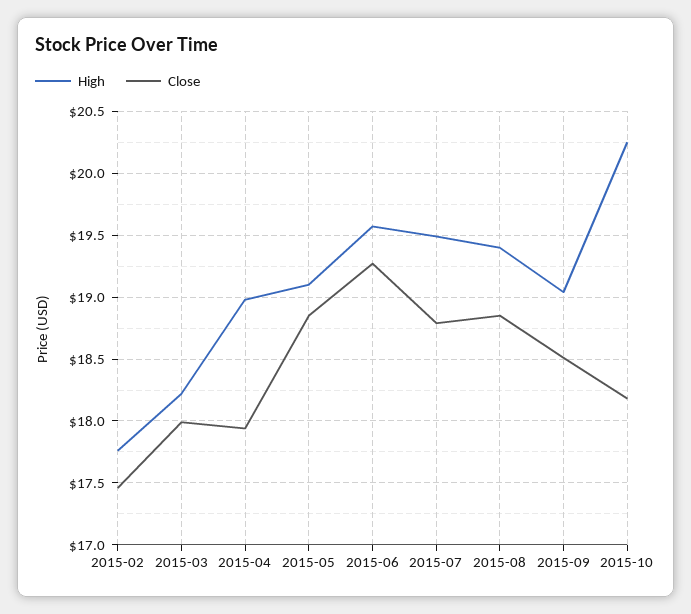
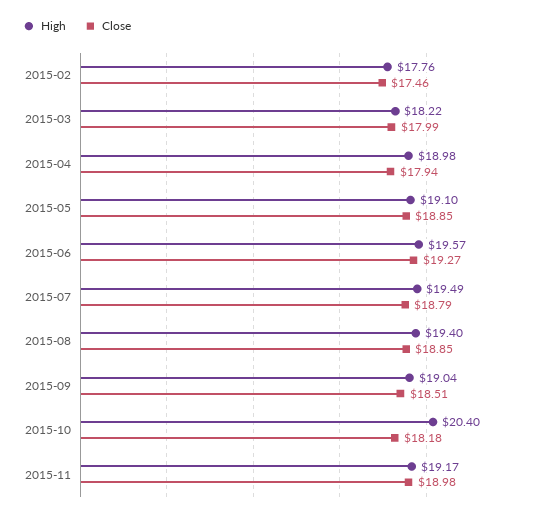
High, 2015-10: 20.25 -> 20.4
High, 2015-11: none -> 19.17
Close, 2015-11: none -> 18.98

